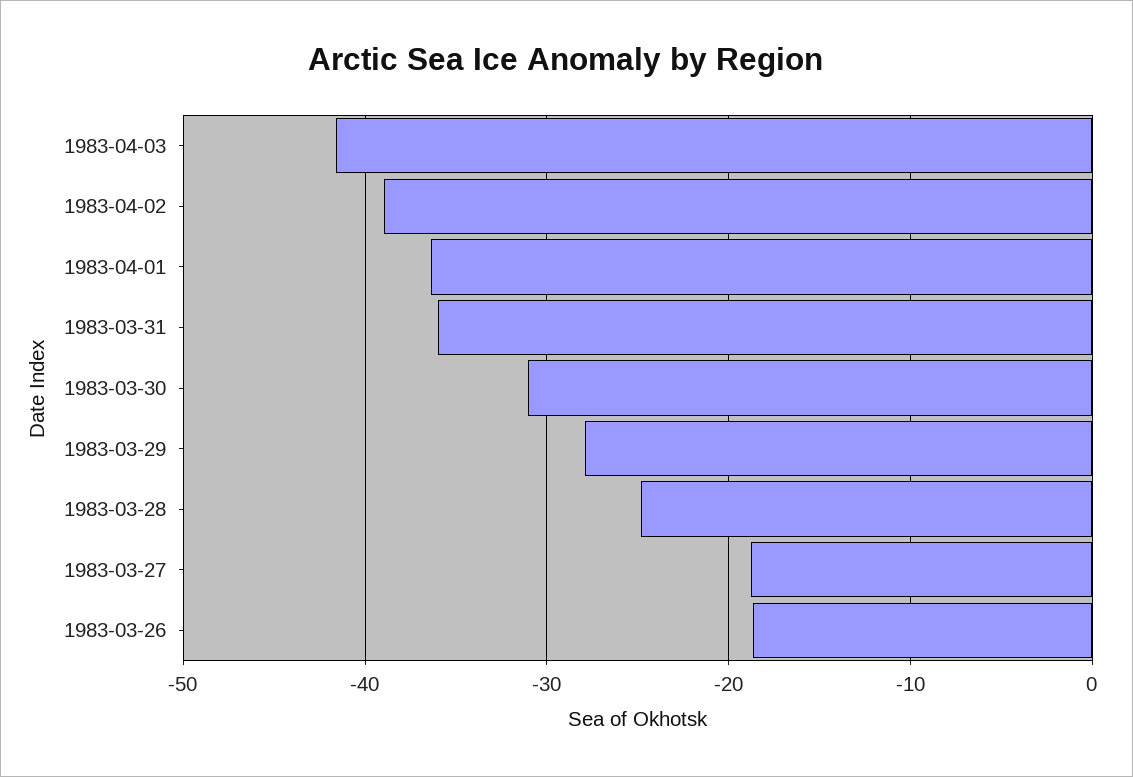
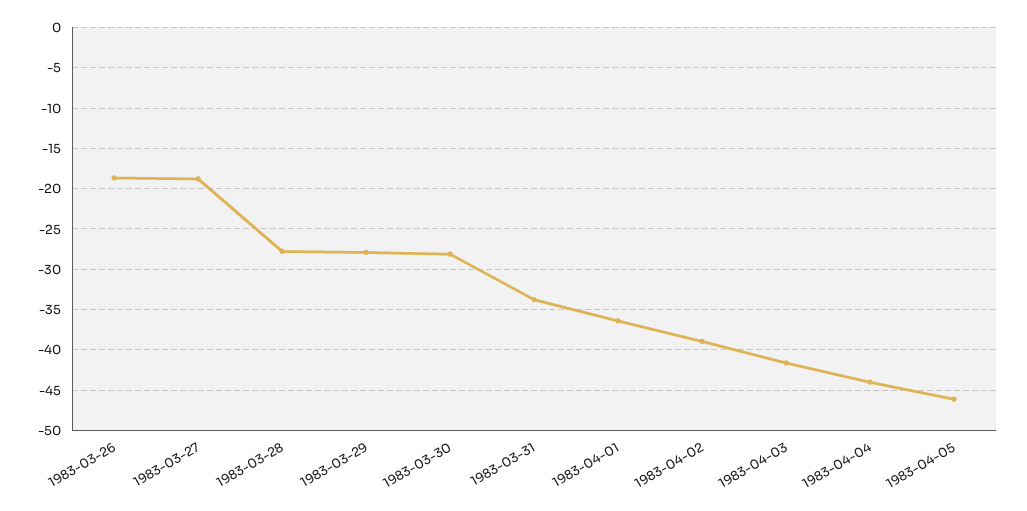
1983-03-31: -36 -> -34
1983-03-30: -31 -> -28
1983-03-28: -25 -> -28
1983-04-04: none -> -44
1983-04-05: none -> -46

